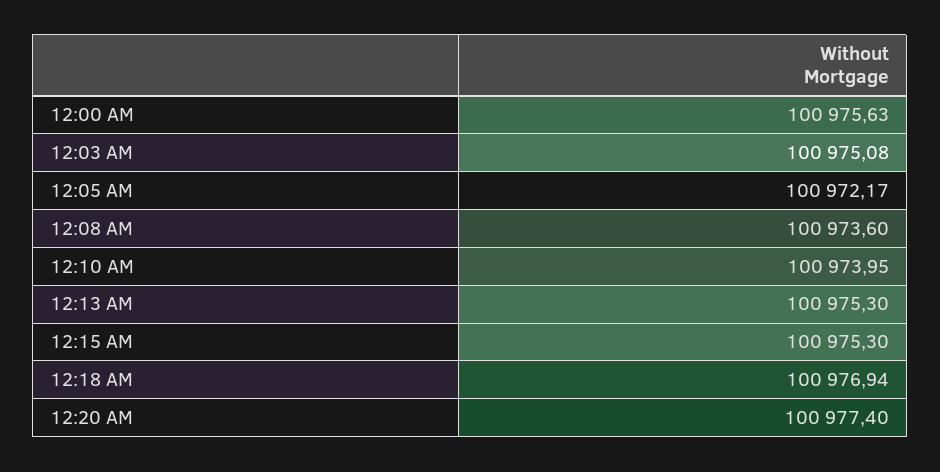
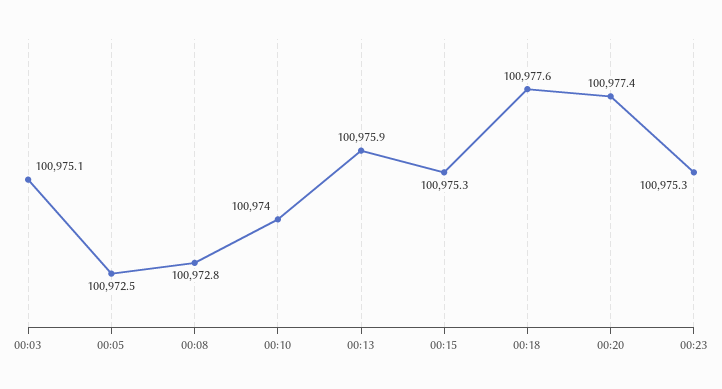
12:00 AM: 100975.63 -> none
12:05 AM: 100972.17 -> 100972.5
12:08 AM: 100973.6 -> 100972.8
12:13 AM: 100975.3 -> 100975.9
12:18 AM: 100976.94 -> 100977.6
00:23: none -> 100975.3

